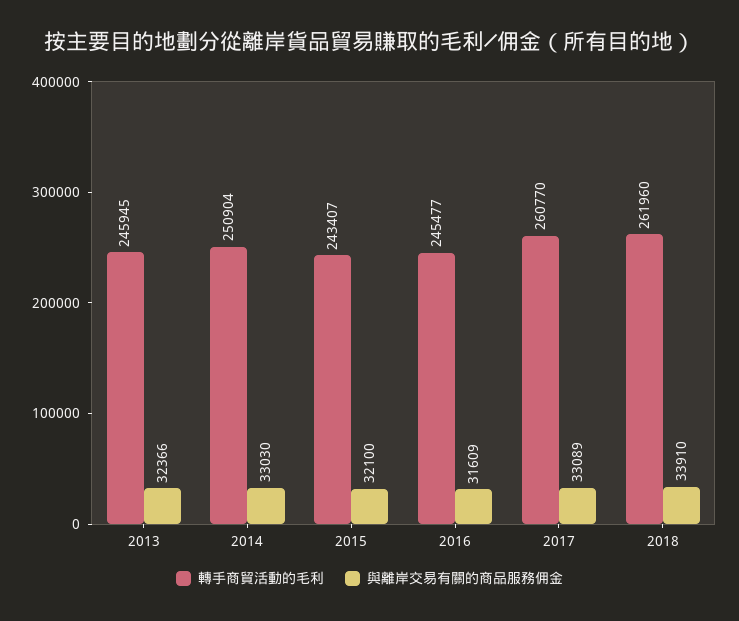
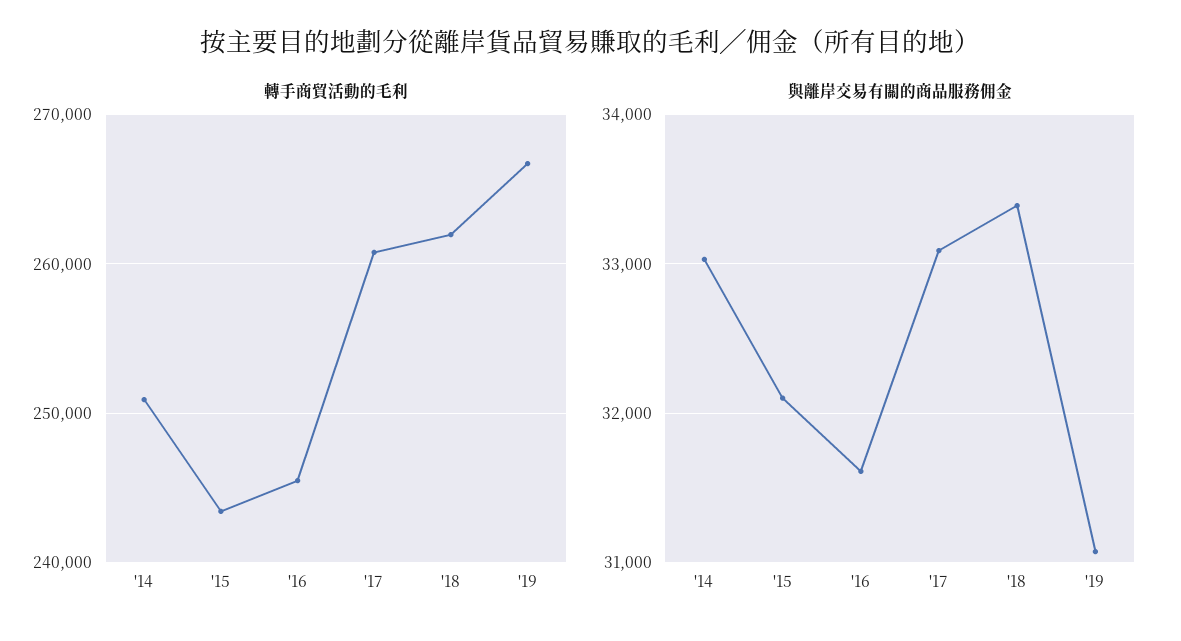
轉手商貿活動的毛利, 2013: 245945 -> none
與離岸交易有關的商品服務佣金, 2013: 32366 -> none
與離岸交易有關的商品服務佣金, 2018: 33910 -> 33400
轉手商貿活動的毛利, '19: none -> 267000
與離岸交易有關的商品服務佣金, '19: none -> 31100

